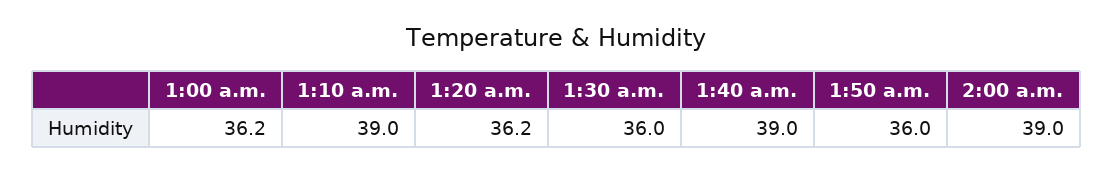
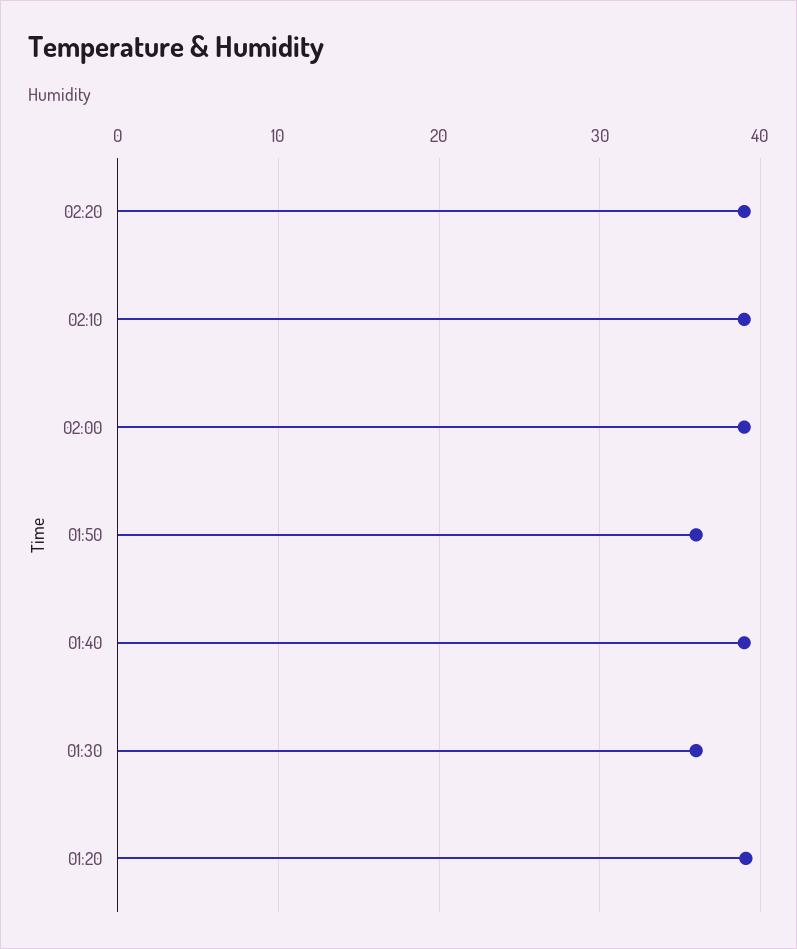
1:00 a.m.: 36.2 -> none
1:10 a.m.: 39 -> none
1:20 a.m.: 36.2 -> 39
02:20: none -> 39
02:10: none -> 39

